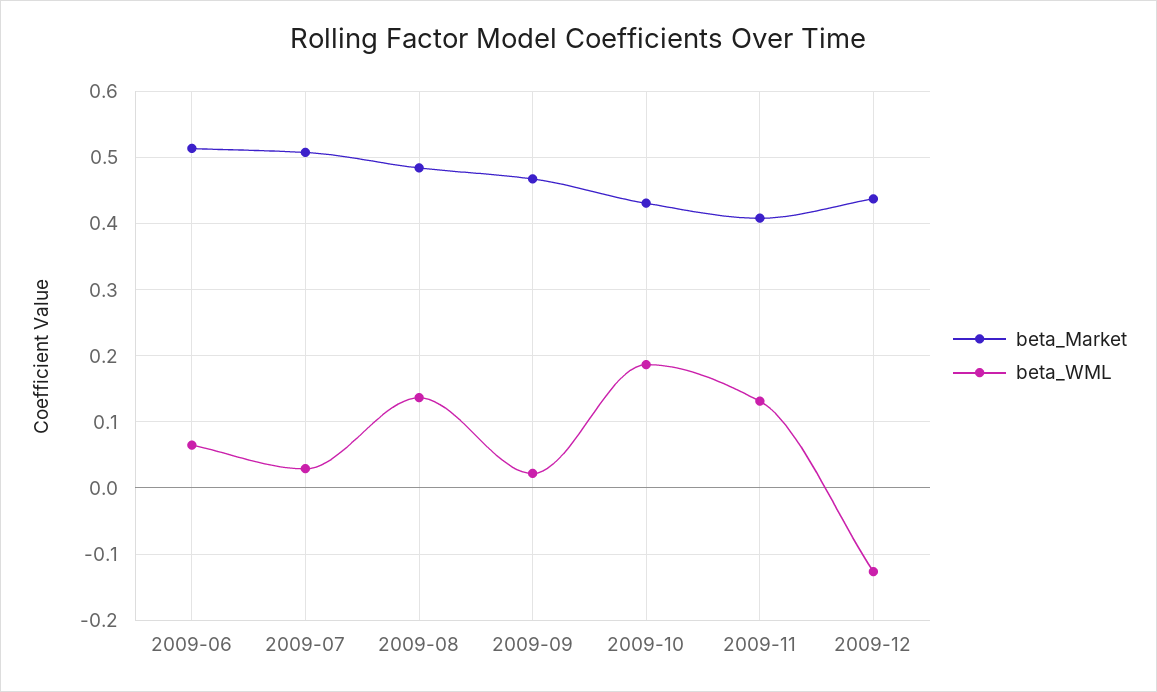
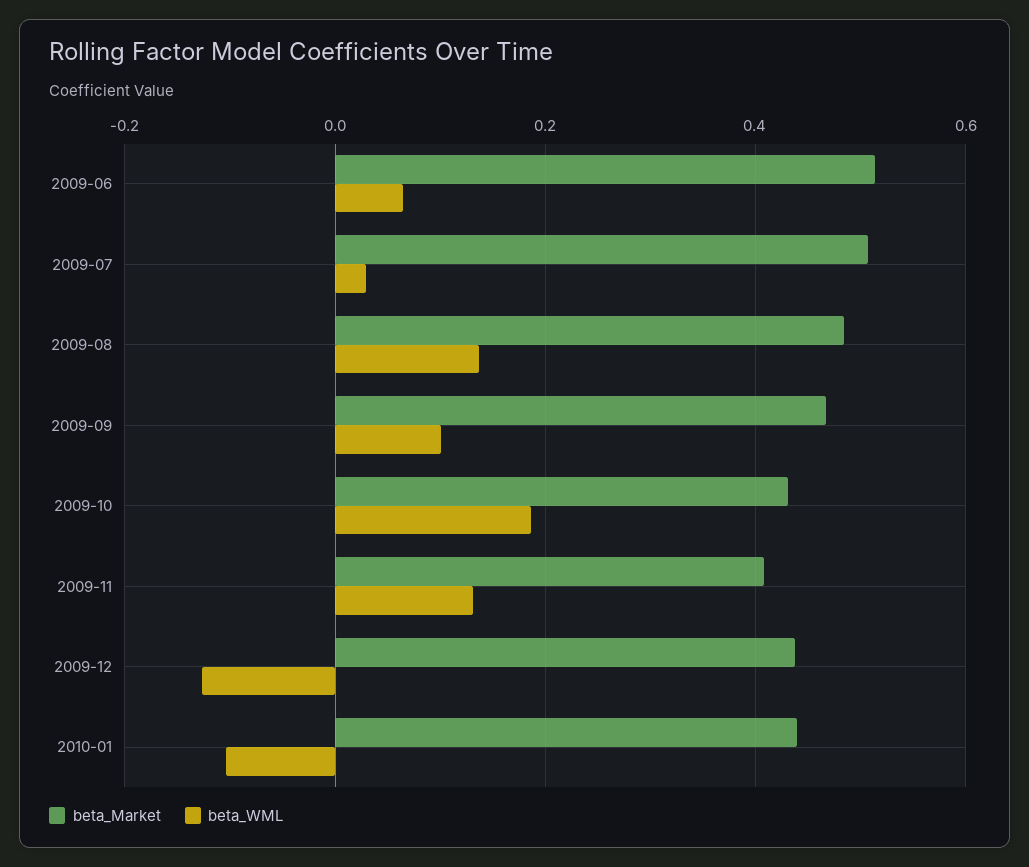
beta_WML, 2009-09: 0.02 -> 0.1
beta_Market, 2010-01: none -> 0.44
beta_WML, 2010-01: none -> -0.1

